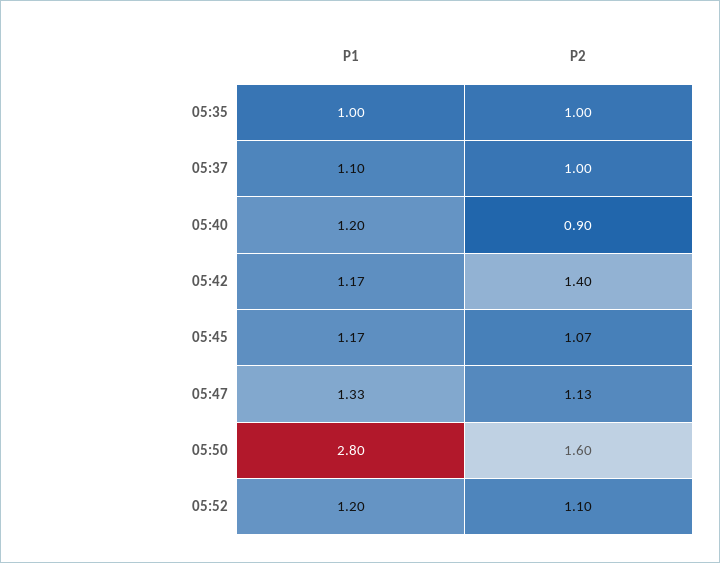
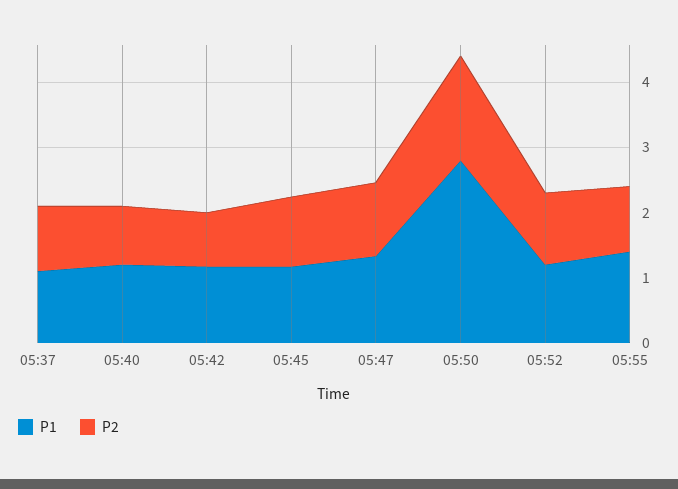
P1, 05:35: 1 -> none
P2, 05:35: 1 -> none
P2, 05:42: 1.4 -> 0.8
P1, 05:55: none -> 1.4
P2, 05:55: none -> 1

